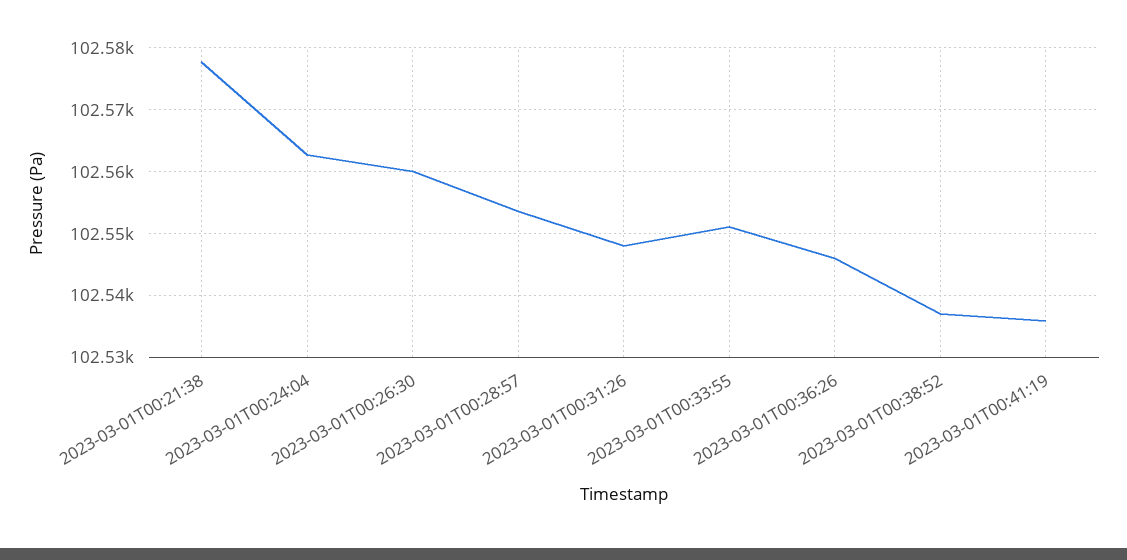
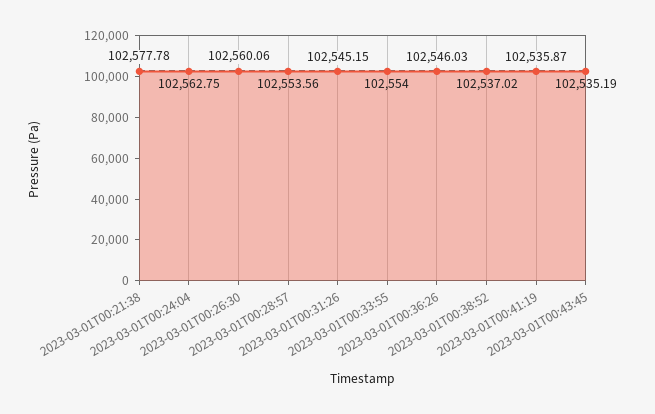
2023-03-01T00:31:26: 102548 -> 102545.15
2023-03-01T00:33:55: 102551 -> 102554
2023-03-01T00:43:45: none -> 102535.19

